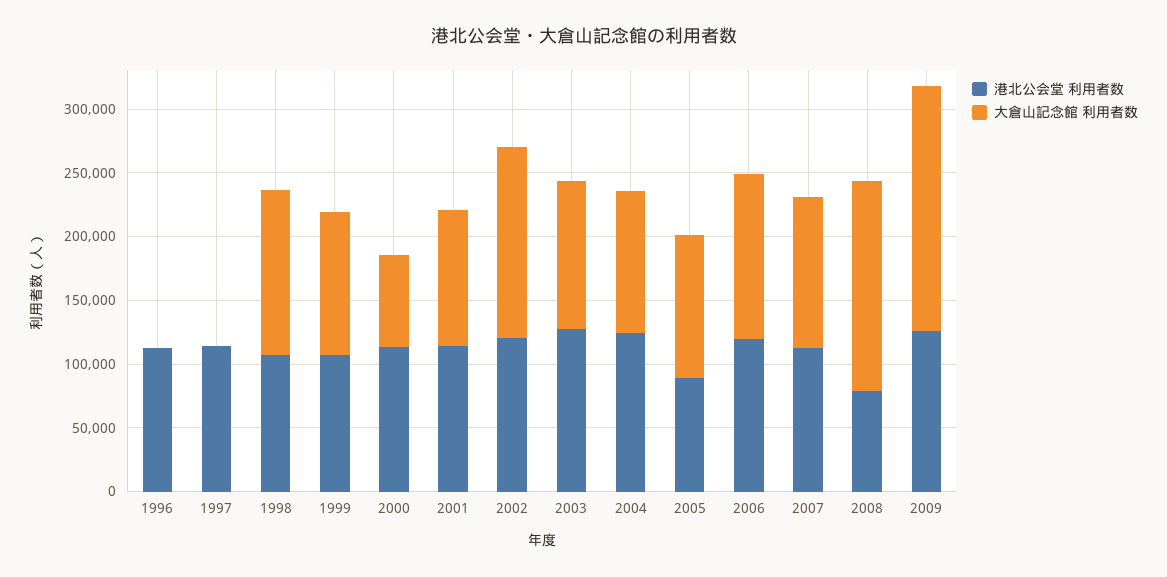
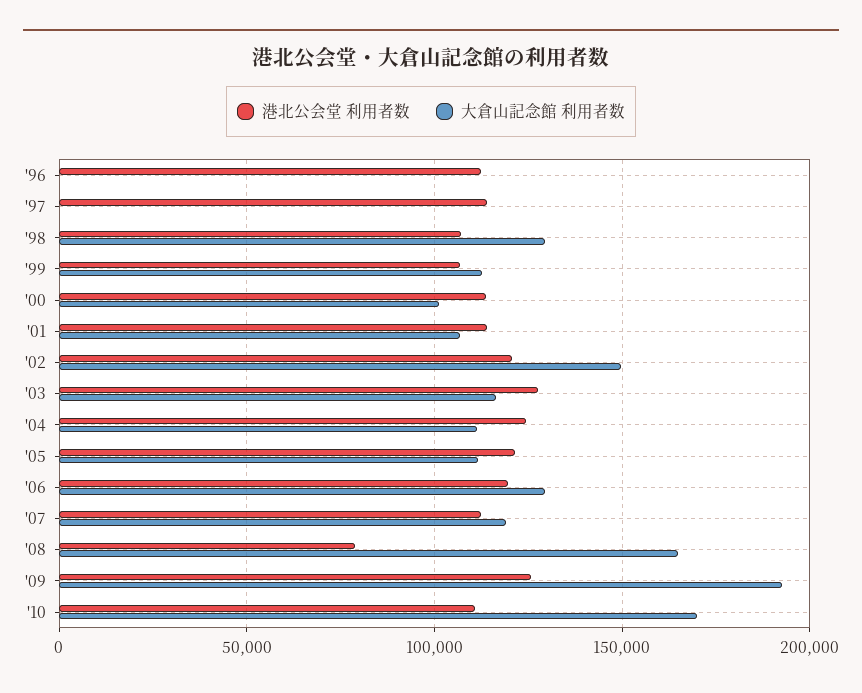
大倉山記念館 利用者数, 2000: 70000 -> 100000
港北公会堂 利用者数, 2005: 90000 -> 120000
港北公会堂 利用者数, '10: none -> 110000
大倉山記念館 利用者数, '10: none -> 170000

